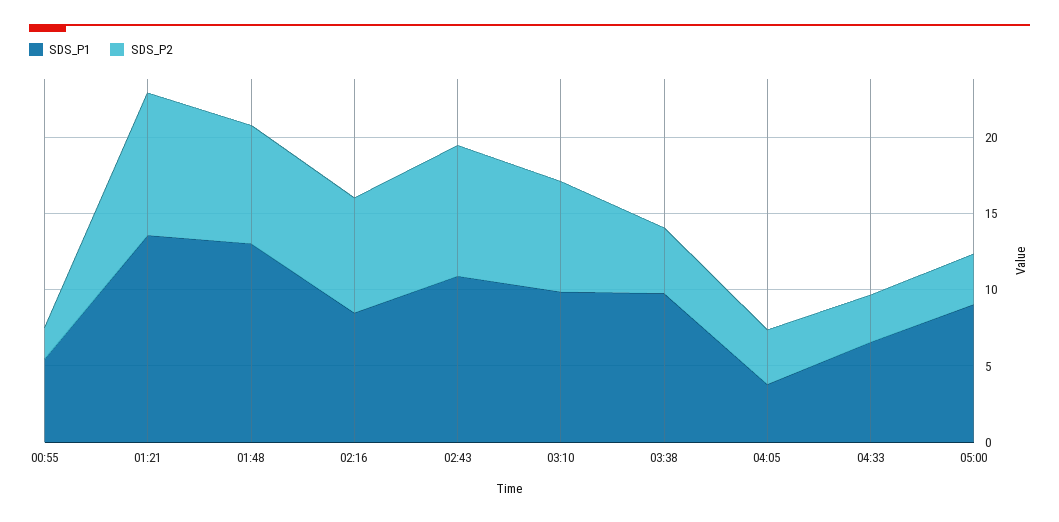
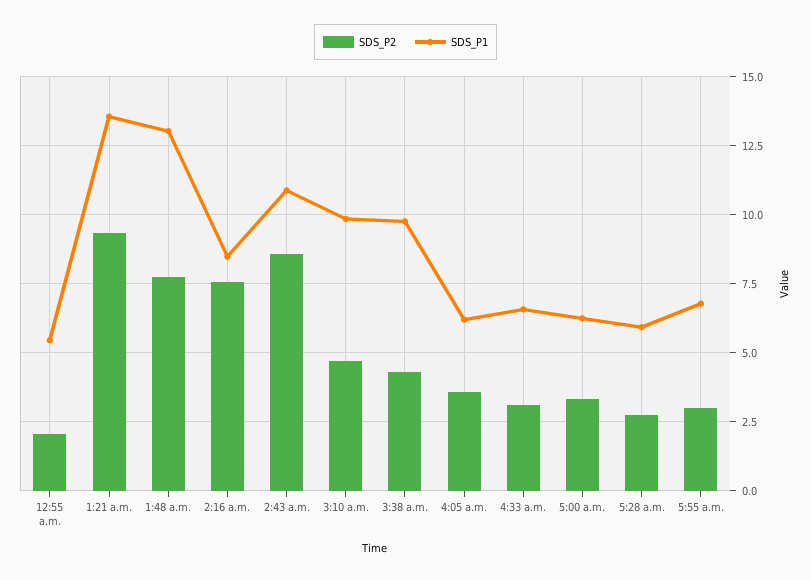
SDS_P2, 03:10: 7 -> 4.75
SDS_P1, 04:05: 4 -> 6.25
SDS_P1, 05:00: 9 -> 6.25
SDS_P2, 5:28 a.m.: none -> 2.75
SDS_P1, 5:28 a.m.: none -> 6
SDS_P2, 5:55 a.m.: none -> 3
SDS_P1, 5:55 a.m.: none -> 6.75

